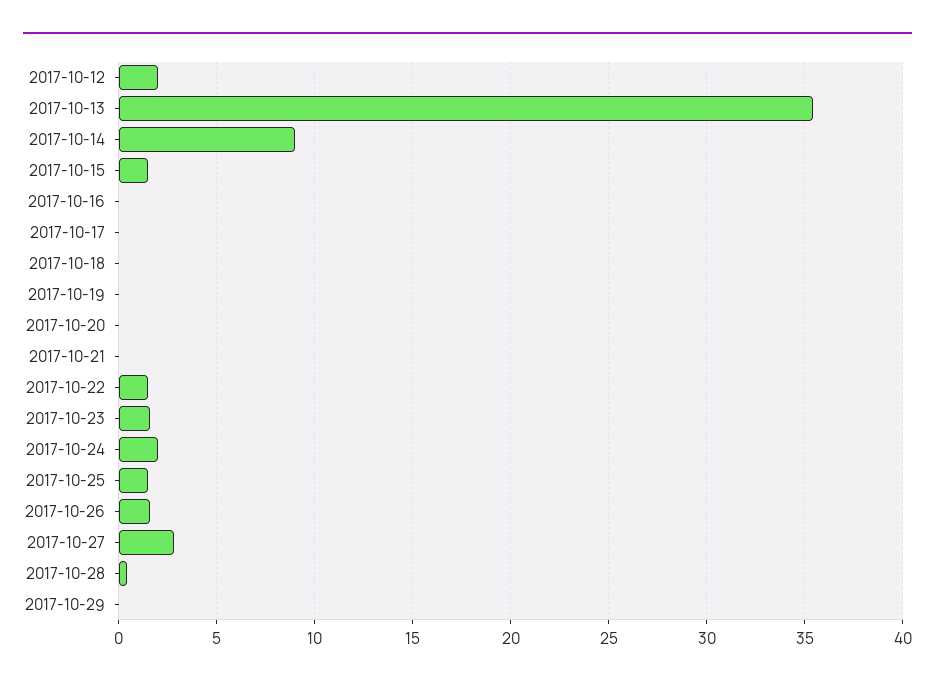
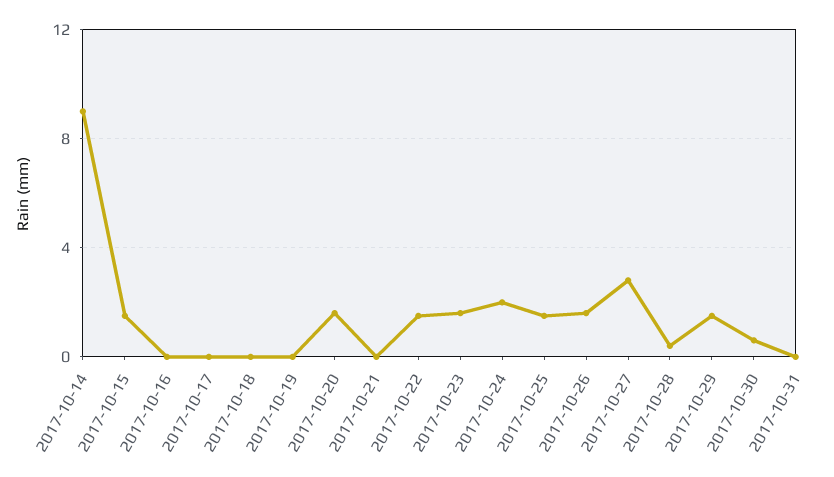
2017-10-12: 2 -> none
2017-10-13: 35.5 -> none
2017-10-20: 0 -> 1.5
2017-10-29: 0 -> 1.5
2017-10-30: none -> 0.5
2017-10-31: none -> 0

